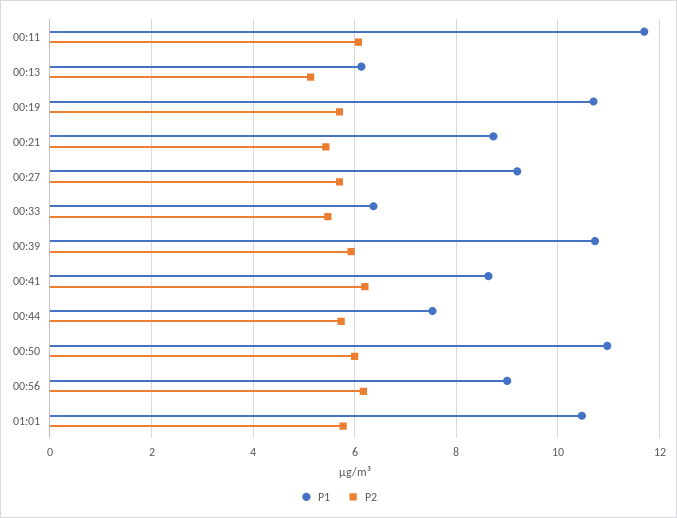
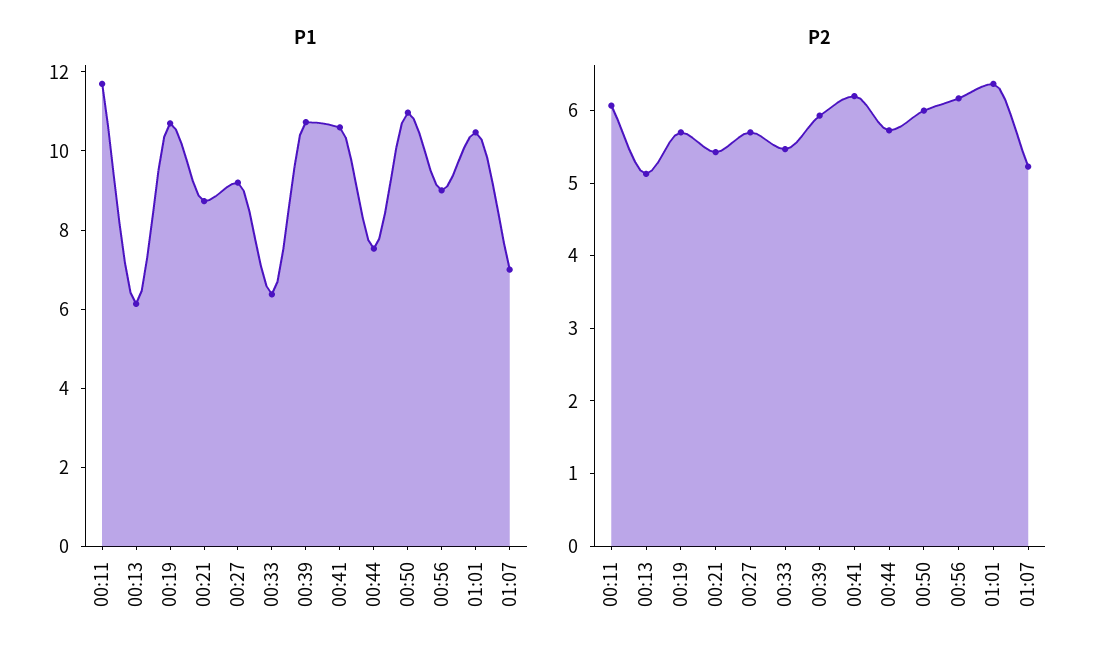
P1, 00:41: 8.6 -> 10.5
P2, 01:01: 5.8 -> 6.4
P1, 01:07: none -> 7
P2, 01:07: none -> 5.2

